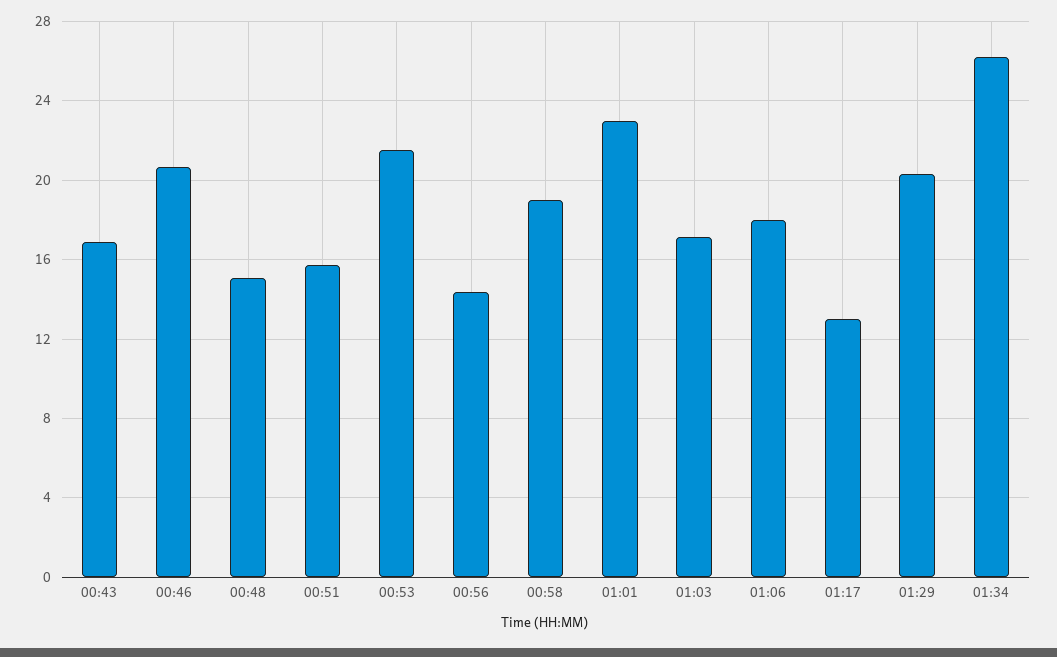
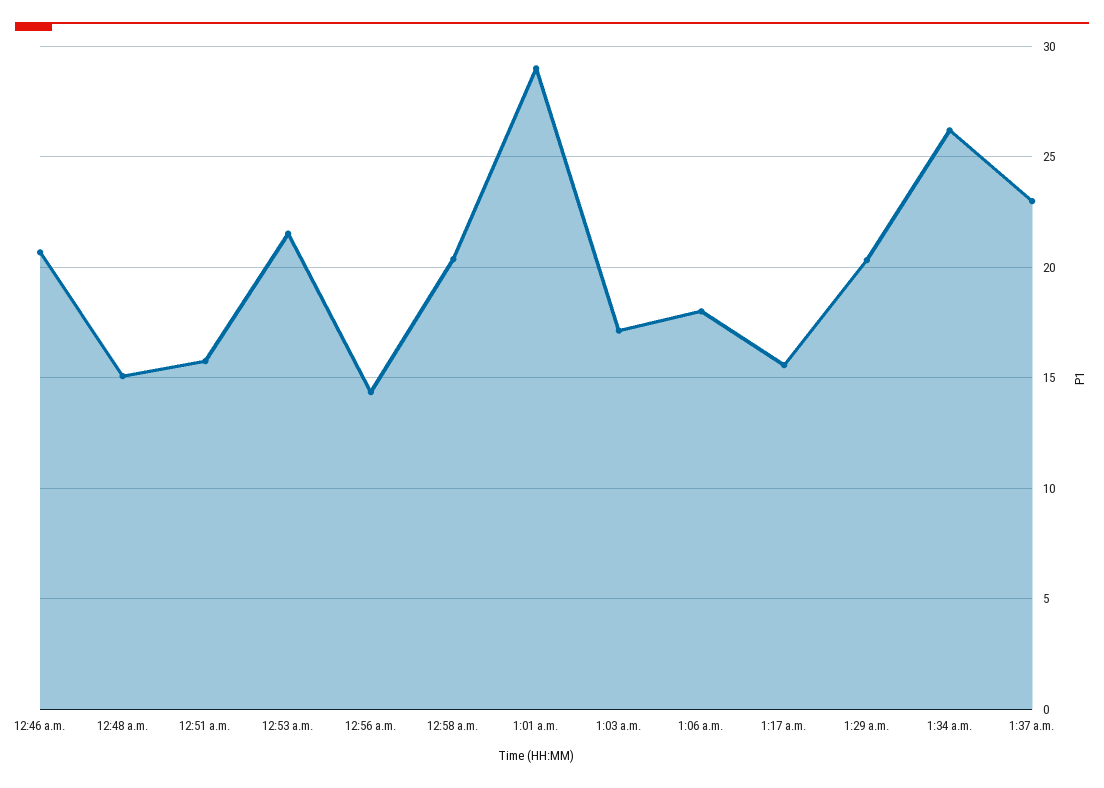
00:43: 17 -> none
00:58: 19 -> 20.5
01:01: 23 -> 29
01:17: 13 -> 15.5
1:37 a.m.: none -> 23

